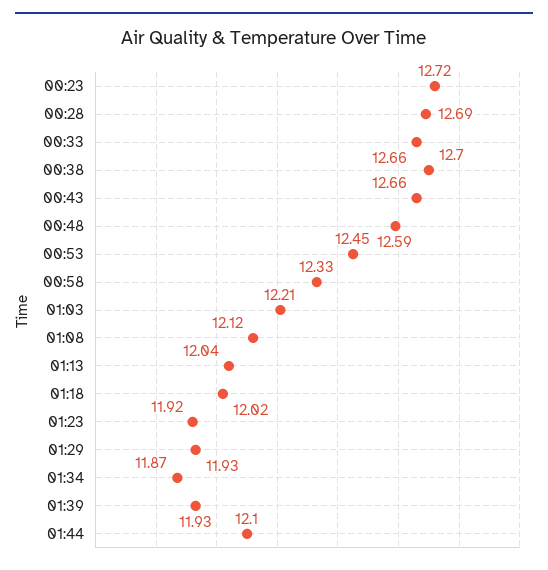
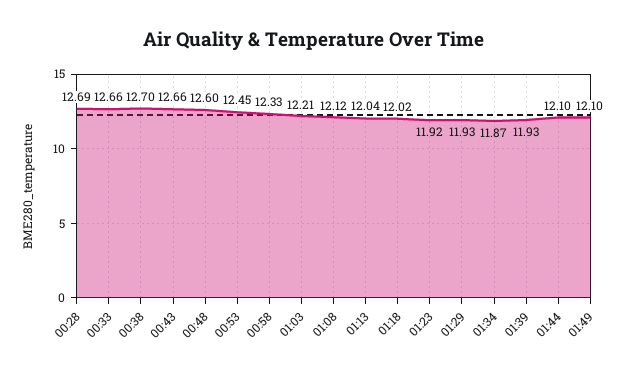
00:23: 12.72 -> none
00:48: 12.59 -> 12.6
01:49: none -> 12.1

